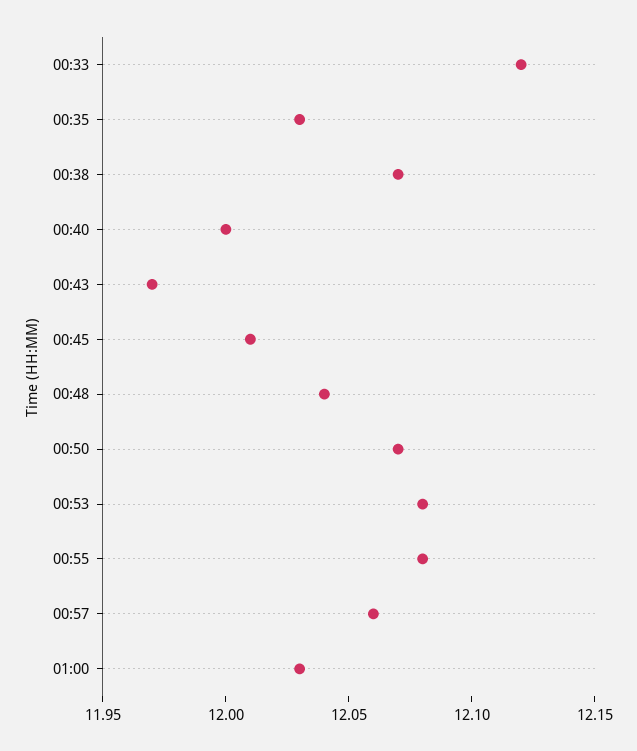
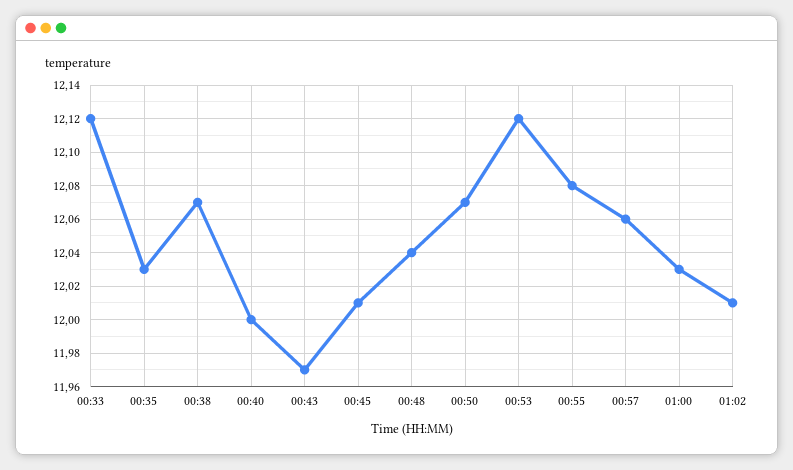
00:53: 12.08 -> 12.12
01:02: none -> 12.01

